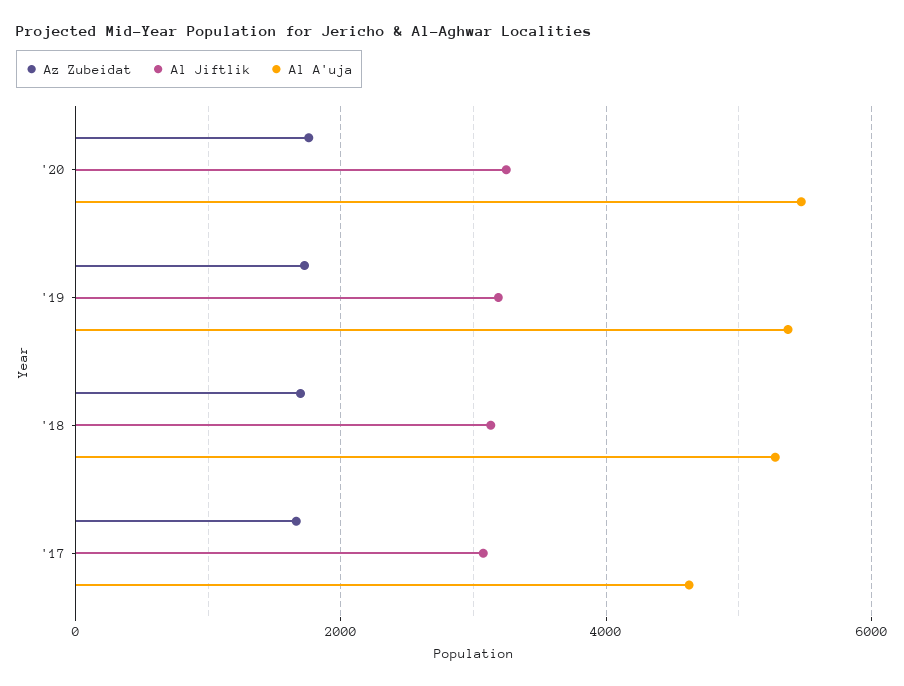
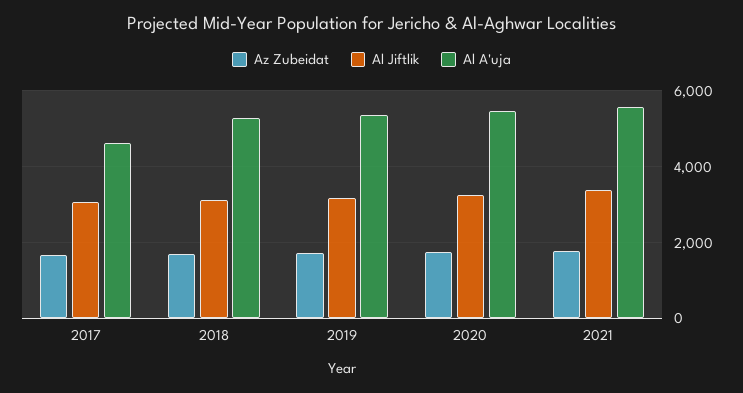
Az Zubeidat, 2021: none -> 1800
Al Jiftlik, 2021: none -> 3400
Al A'uja, 2021: none -> 5600

